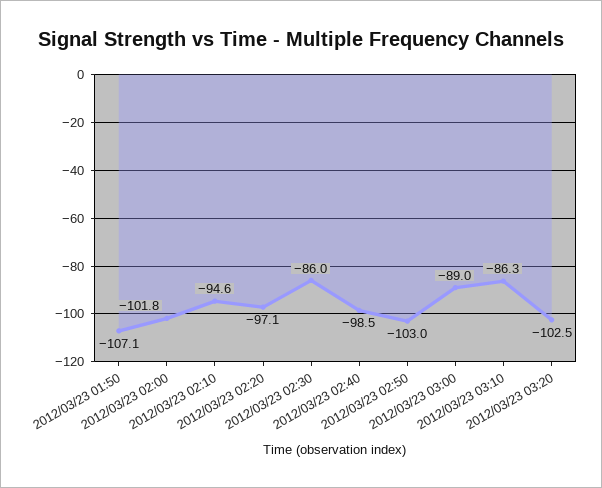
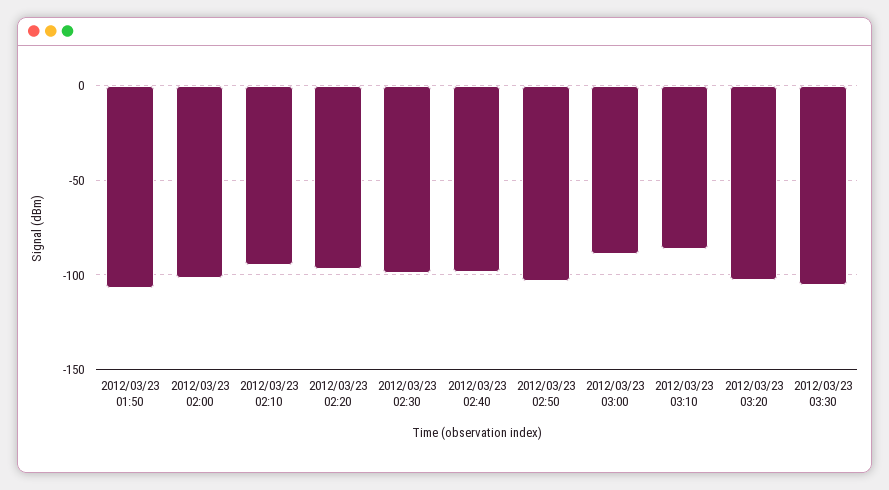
2012/03/23 02:30: -86 -> -100
2012/03/23 03:30: none -> -105

